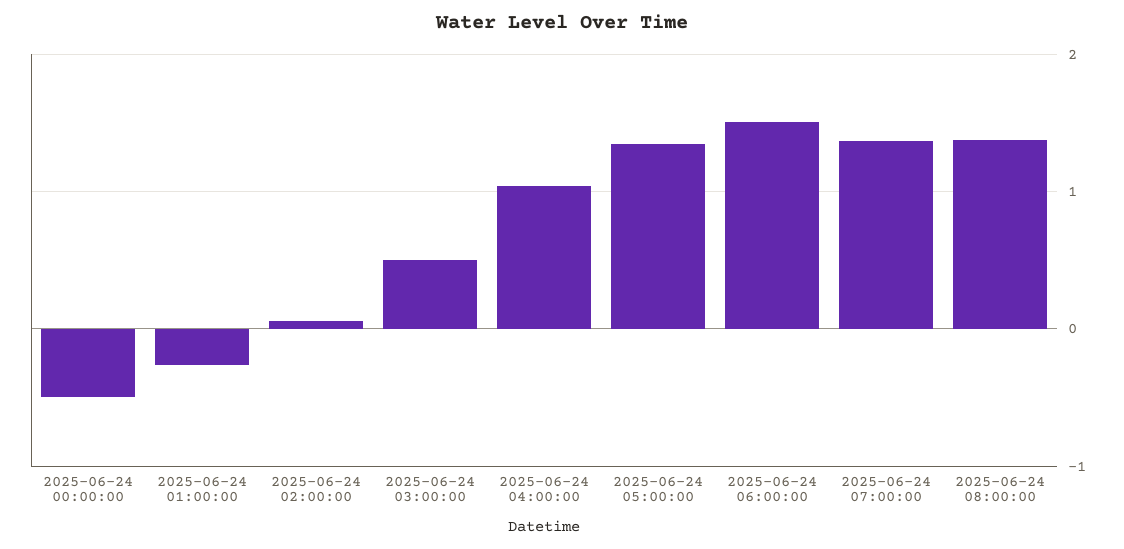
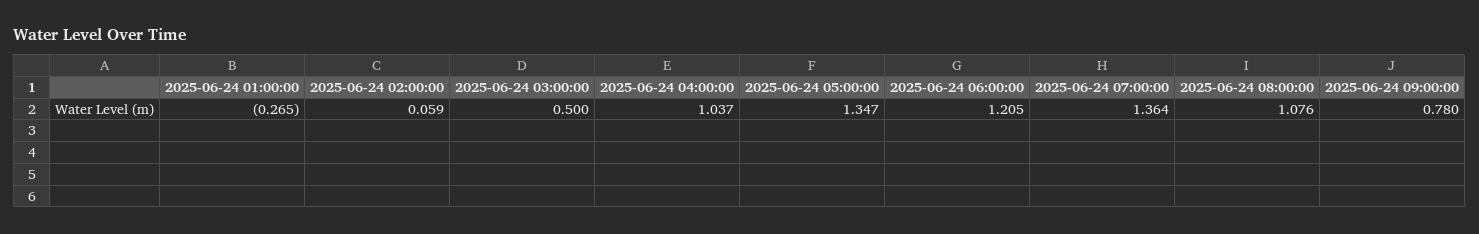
2025-06-24 00:00:00: -0.5 -> none
2025-06-24 06:00:00: 1.5 -> 1.205
2025-06-24 08:00:00: 1.4 -> 1.076
2025-06-24 09:00:00: none -> 0.78

